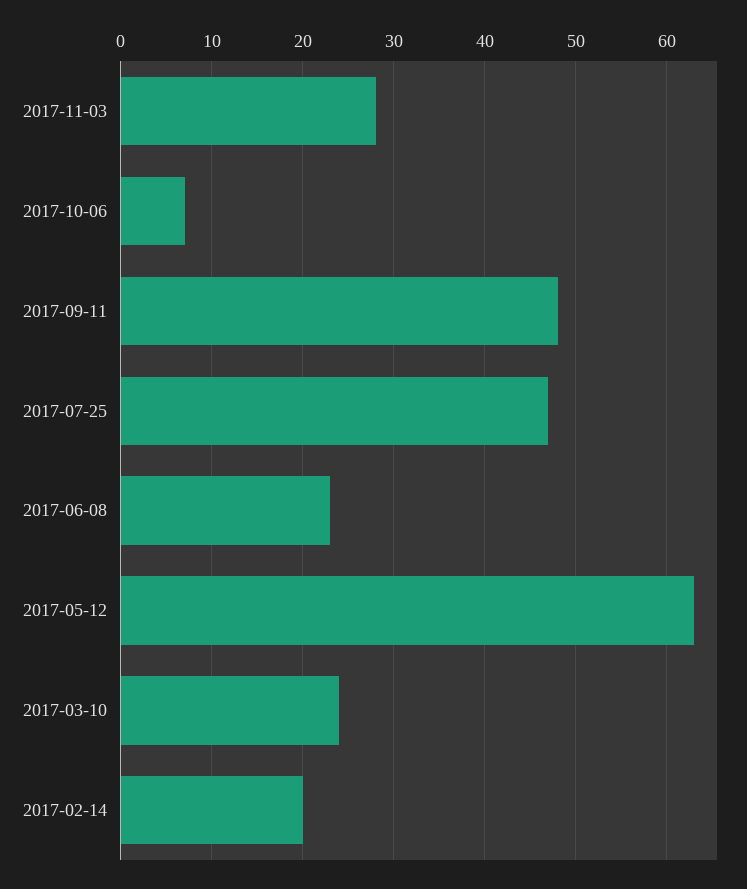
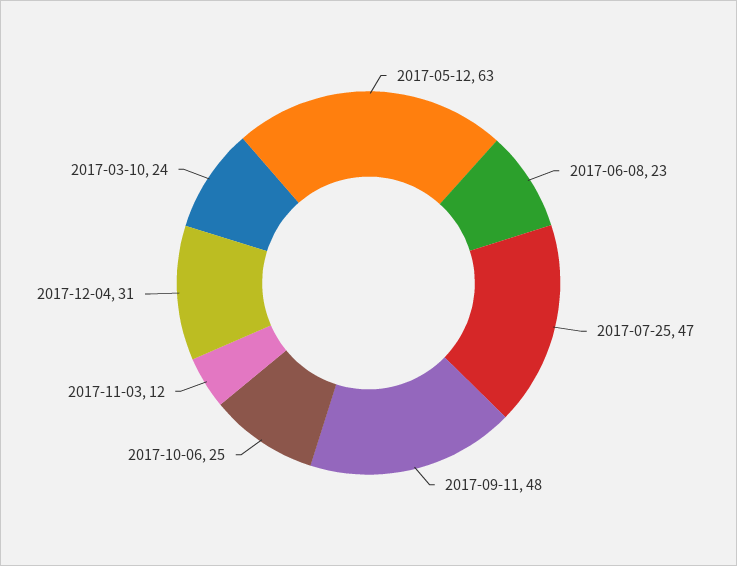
2017-11-03: 28 -> 12
2017-10-06: 7 -> 25
2017-02-14: 20 -> none
2017-12-04: none -> 31

